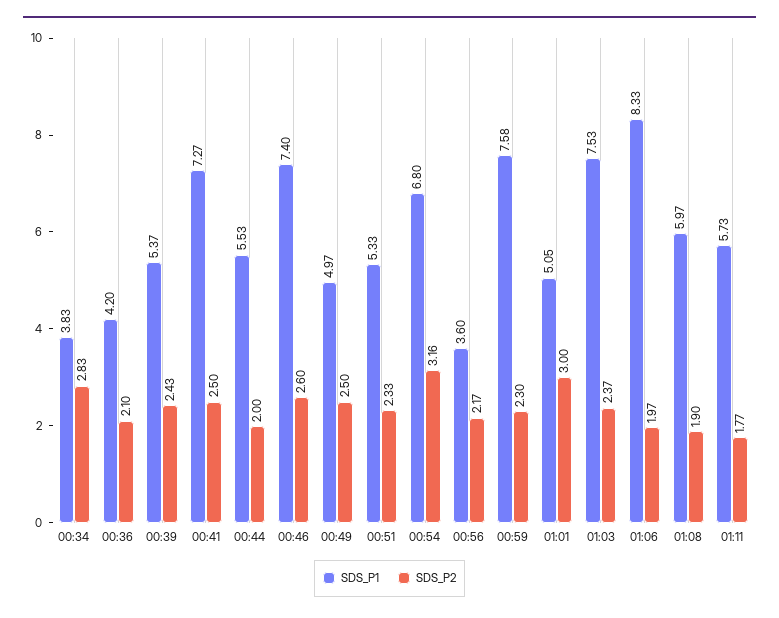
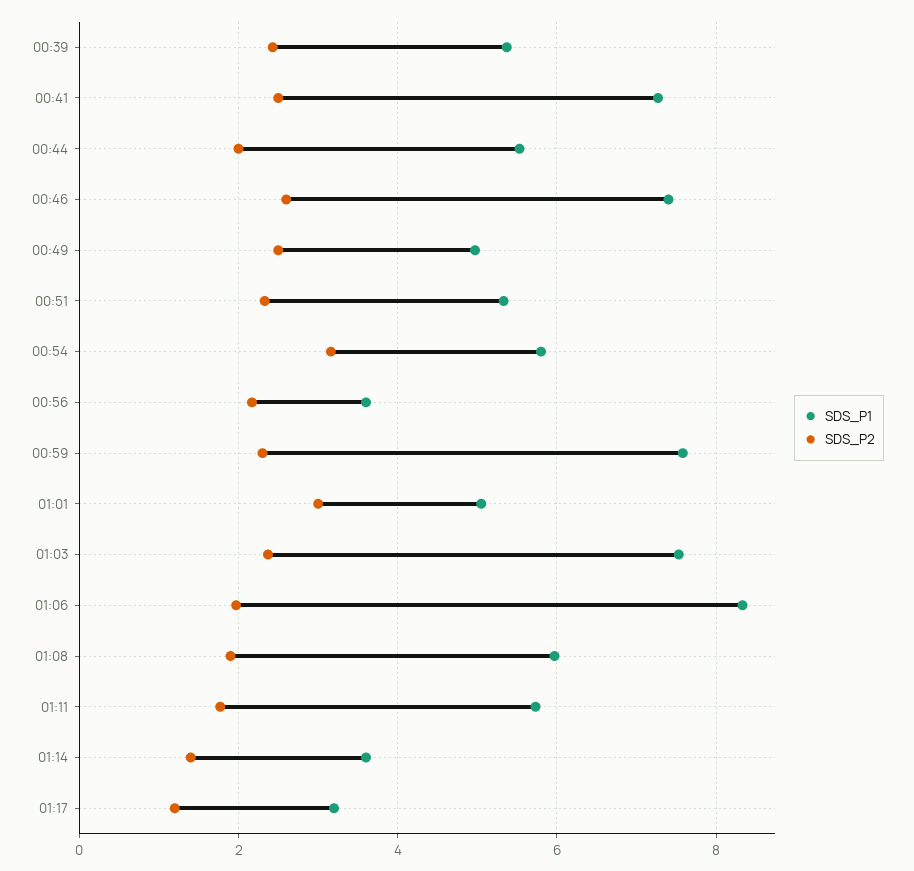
SDS_P1, 00:34: 3.83 -> none
SDS_P2, 00:34: 2.83 -> none
SDS_P1, 00:36: 4.2 -> none
SDS_P2, 00:36: 2.1 -> none
SDS_P1, 00:54: 6.8 -> 5.8
SDS_P1, 01:14: none -> 3.6
SDS_P2, 01:14: none -> 1.4
SDS_P1, 01:17: none -> 3.2
SDS_P2, 01:17: none -> 1.2

